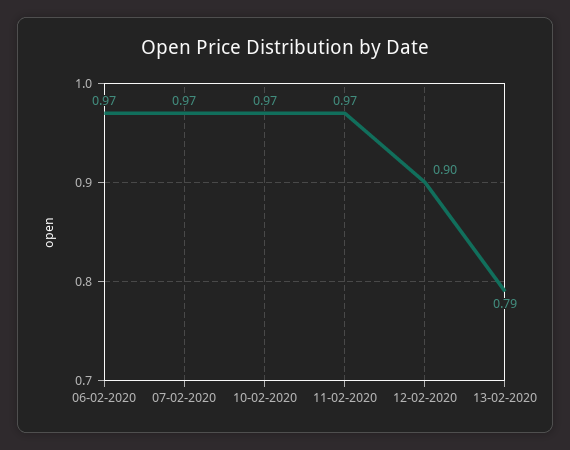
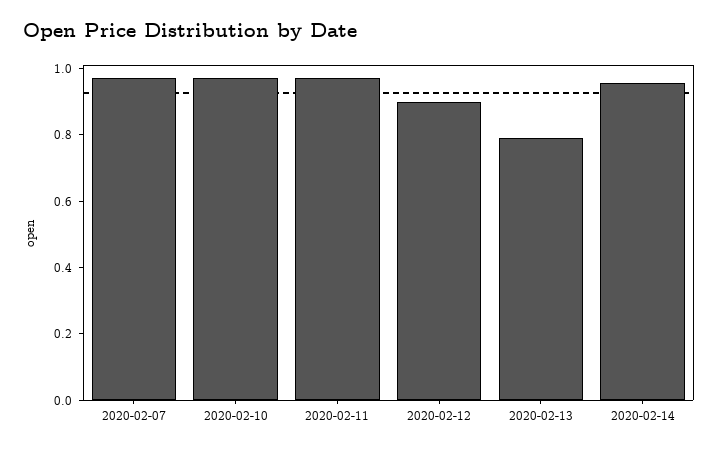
06-02-2020: 0.97 -> none
2020-02-14: none -> 0.95

